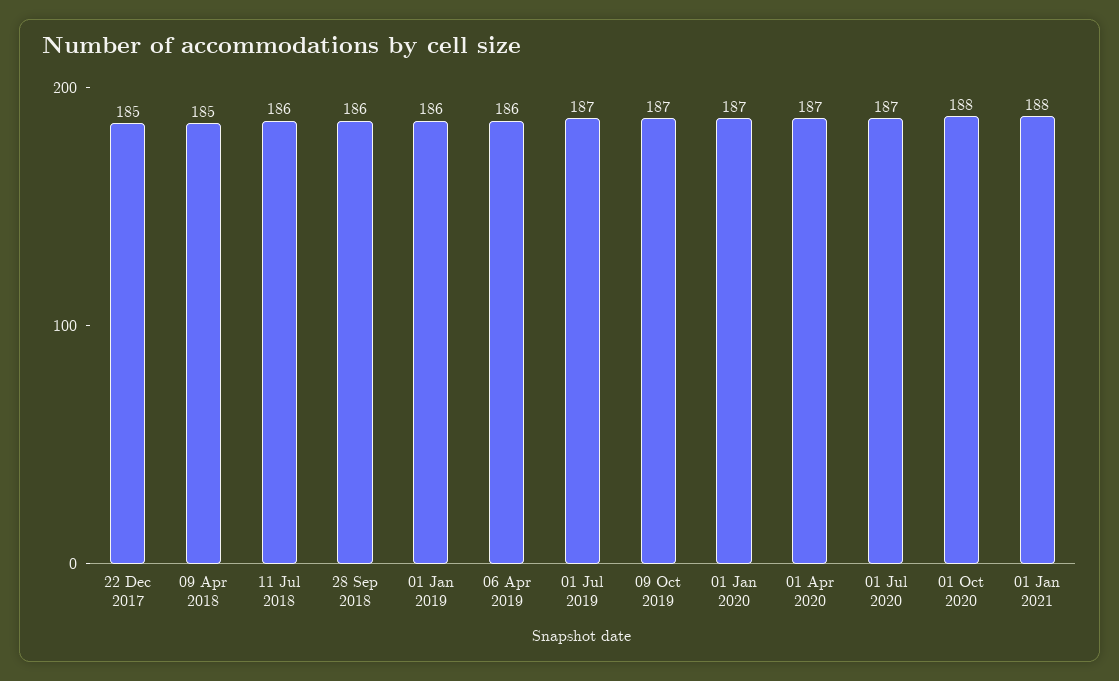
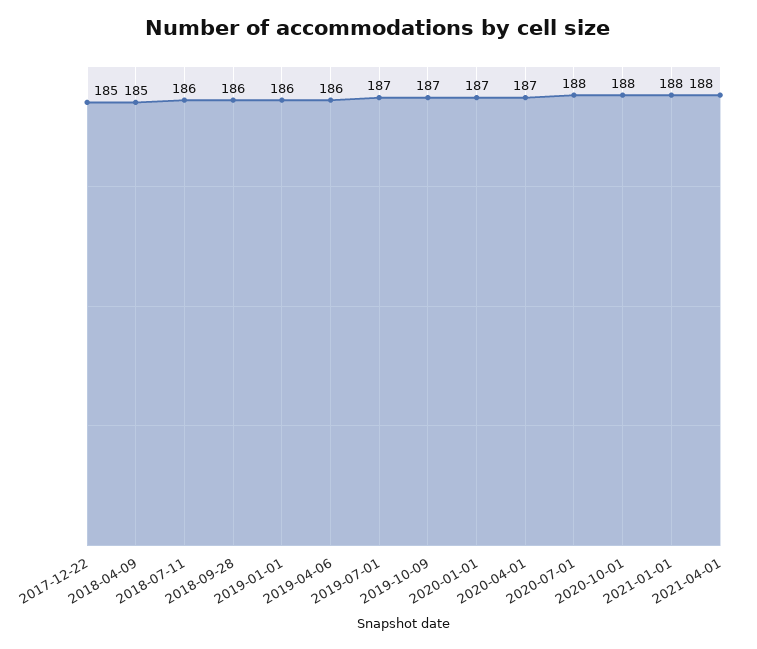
01 Jul 2020: 187 -> 188
2021-04-01: none -> 188

